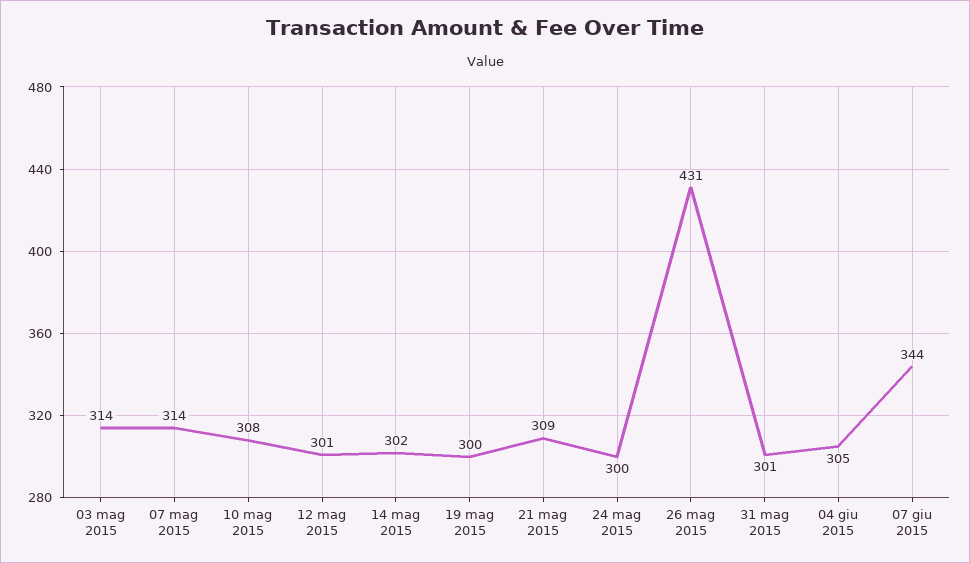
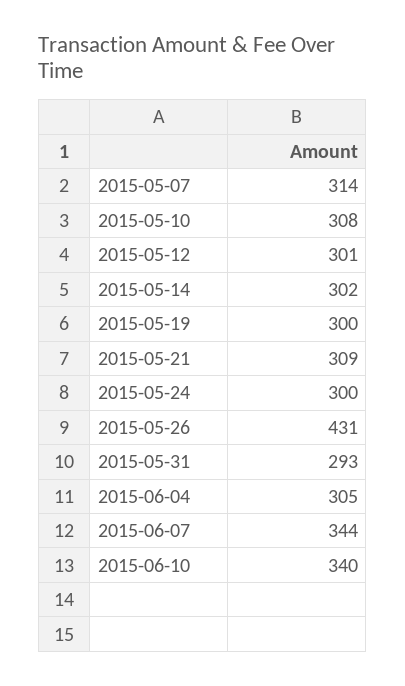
03 mag 2015: 314 -> none
31 mag 2015: 301 -> 293
2015-06-10: none -> 340

